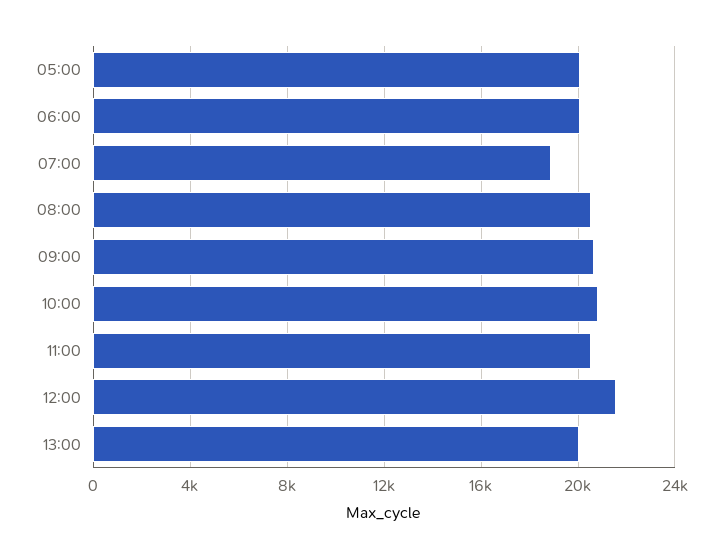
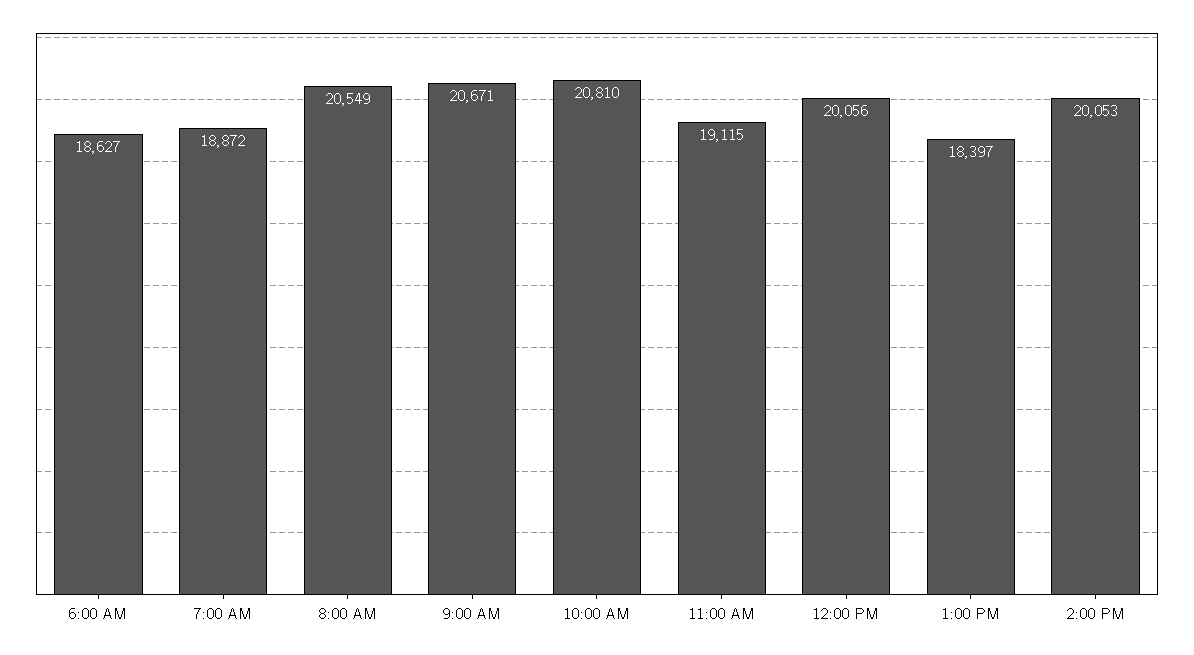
05:00: 20000 -> none
06:00: 20000 -> 18627
11:00: 20500 -> 19115
12:00: 21500 -> 20056
13:00: 20000 -> 18397
2:00 PM: none -> 20053

